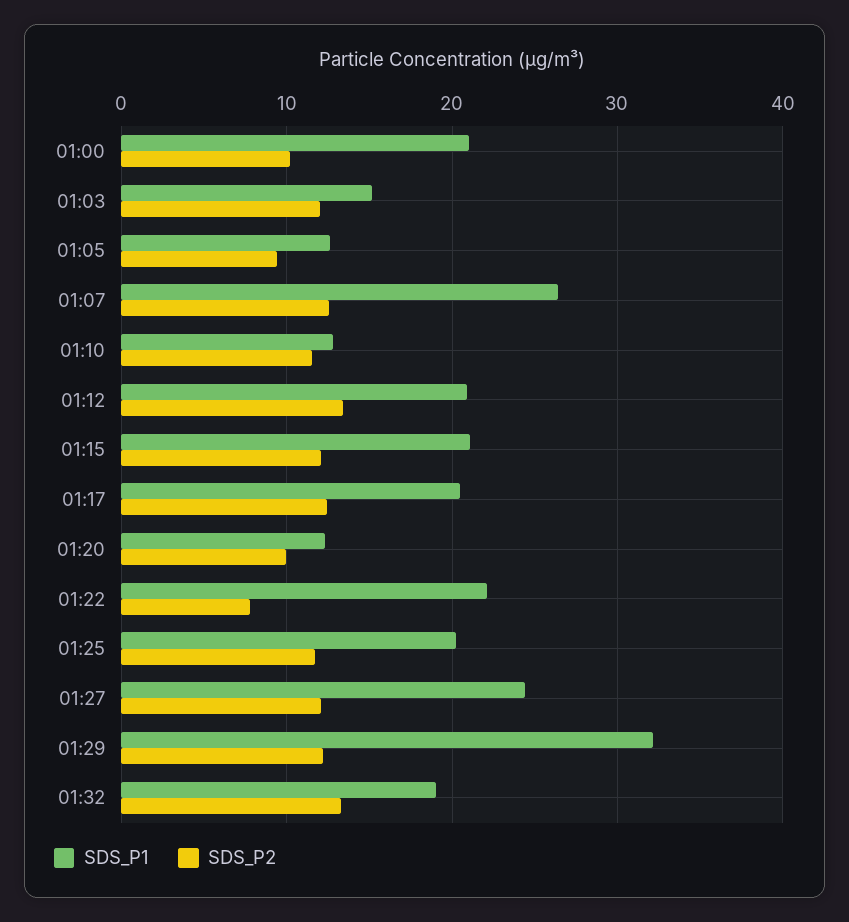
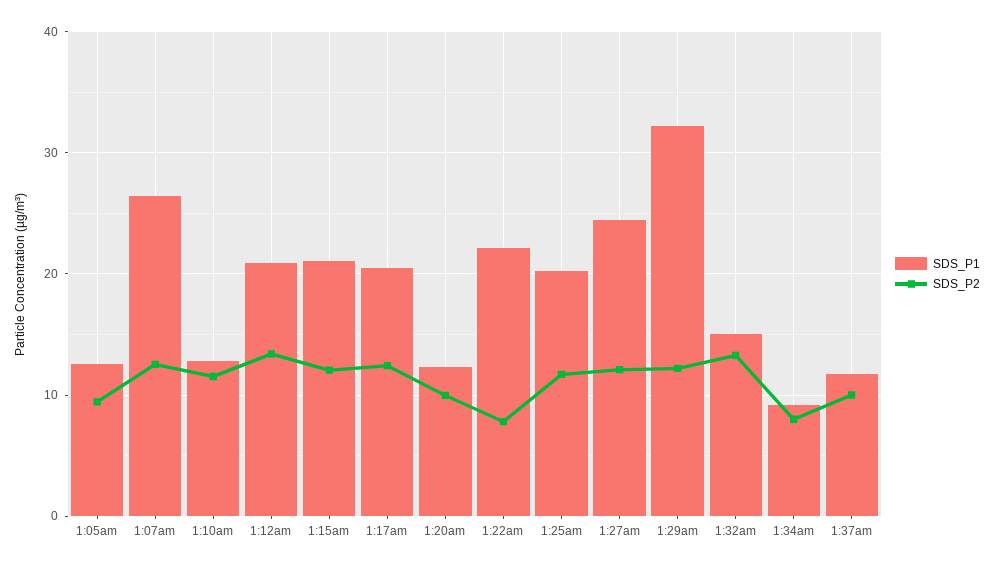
SDS_P1, 01:00: 21 -> none
SDS_P2, 01:00: 10 -> none
SDS_P1, 01:03: 15 -> none
SDS_P2, 01:03: 12 -> none
SDS_P1, 01:32: 19 -> 15
SDS_P1, 1:34am: none -> 9
SDS_P2, 1:34am: none -> 8
SDS_P1, 1:37am: none -> 12
SDS_P2, 1:37am: none -> 10

